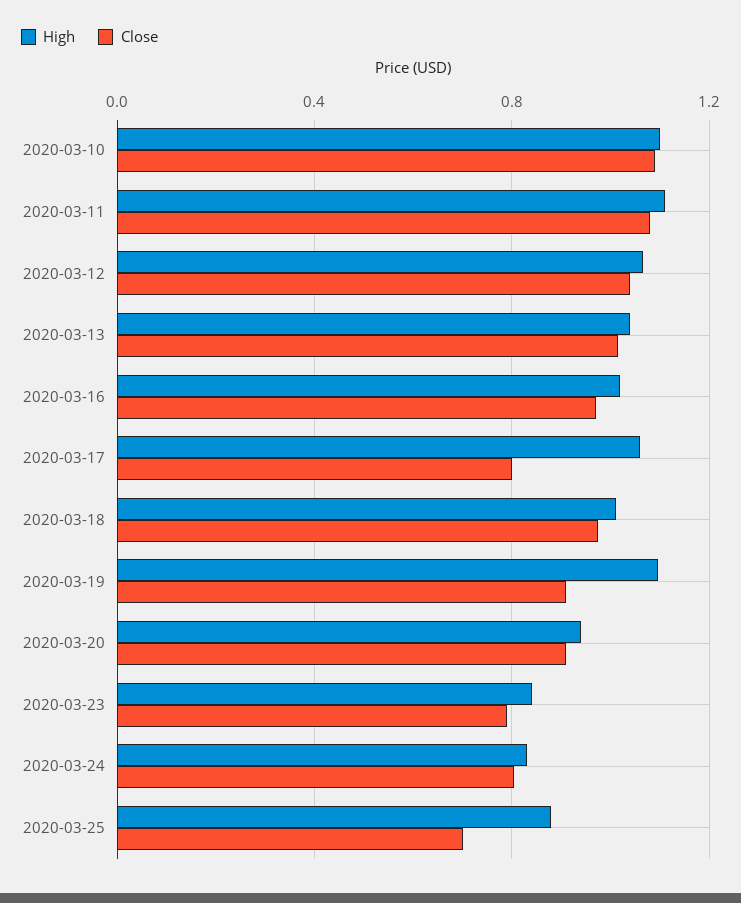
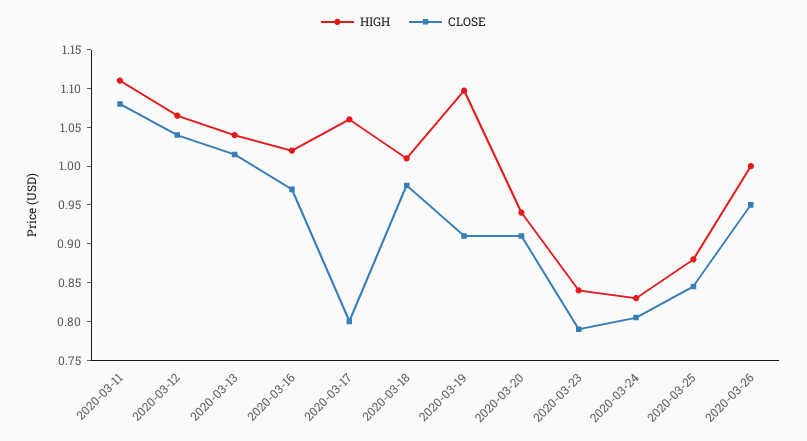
High, 2020-03-10: 1.1 -> none
Close, 2020-03-10: 1.1 -> none
Close, 2020-03-25: 0.7 -> 0.85
High, 2020-03-26: none -> 1
Close, 2020-03-26: none -> 0.95

